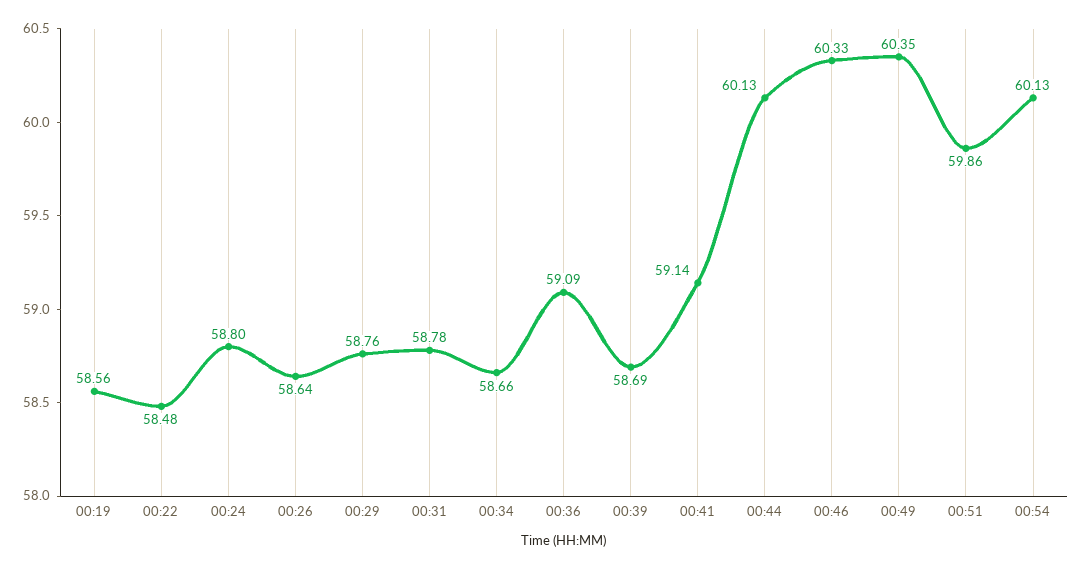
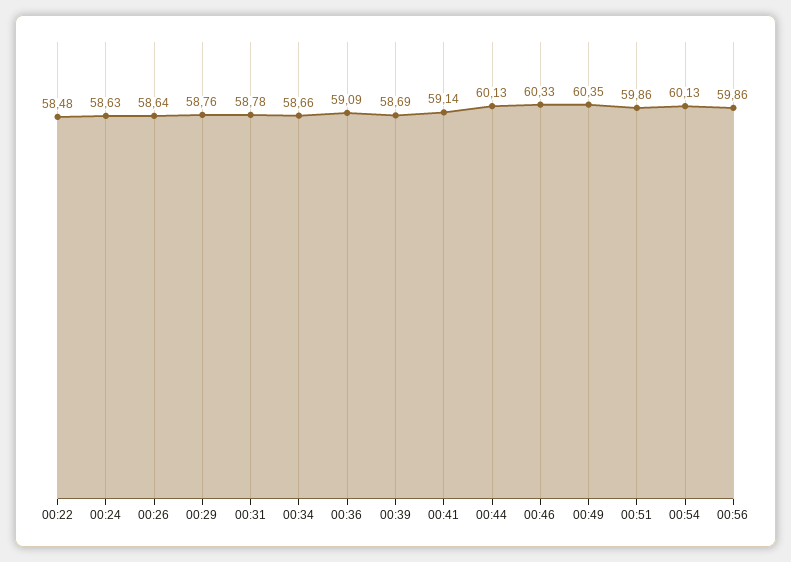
00:19: 58.56 -> none
00:24: 58.8 -> 58.63
00:56: none -> 59.86

